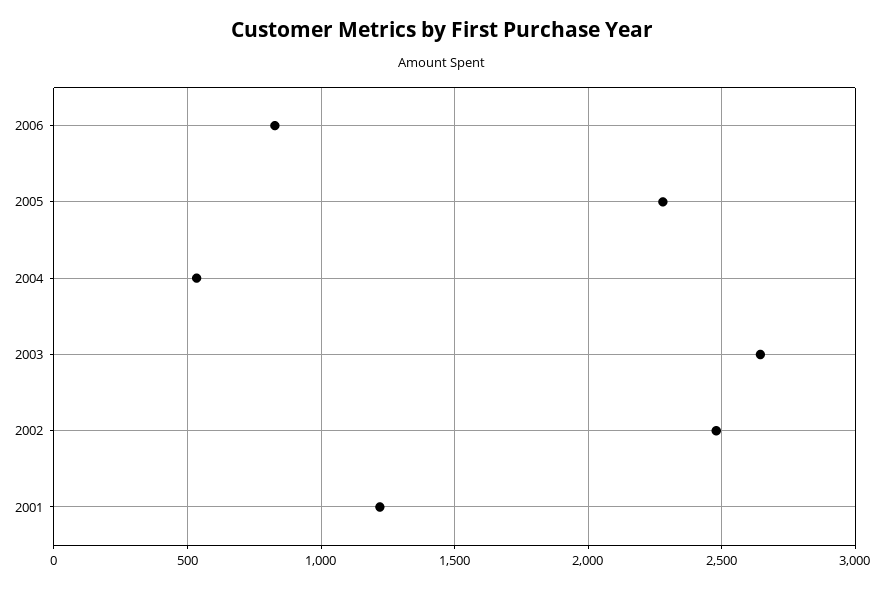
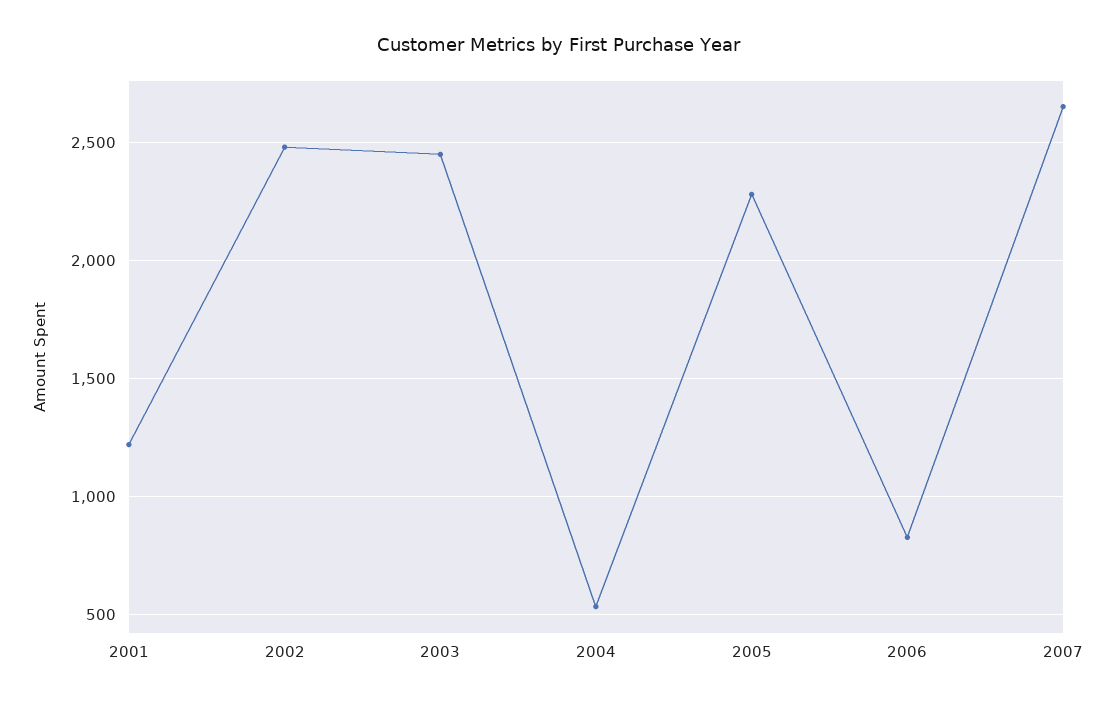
2003: 2650 -> 2450
2007: none -> 2650

